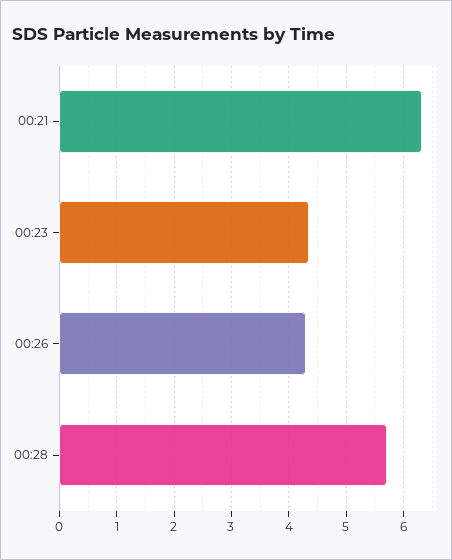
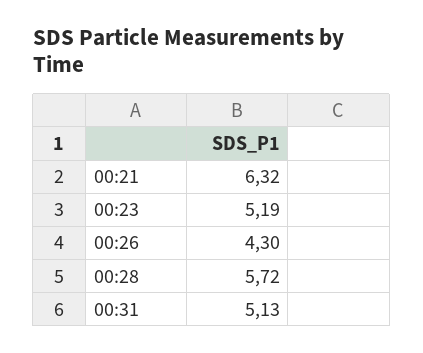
00:23: 4.4 -> 5.19
00:31: none -> 5.13

